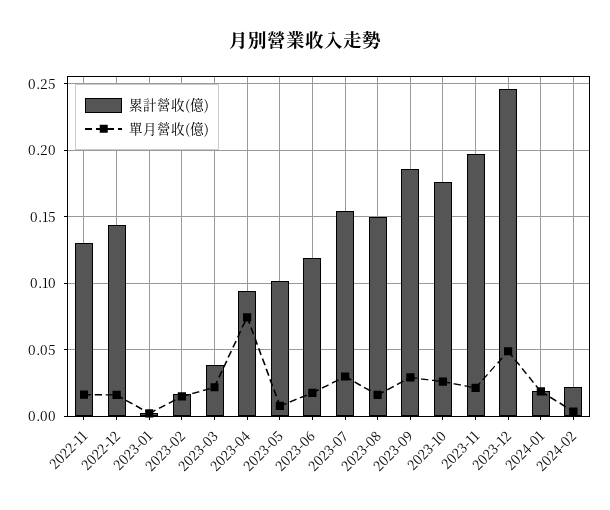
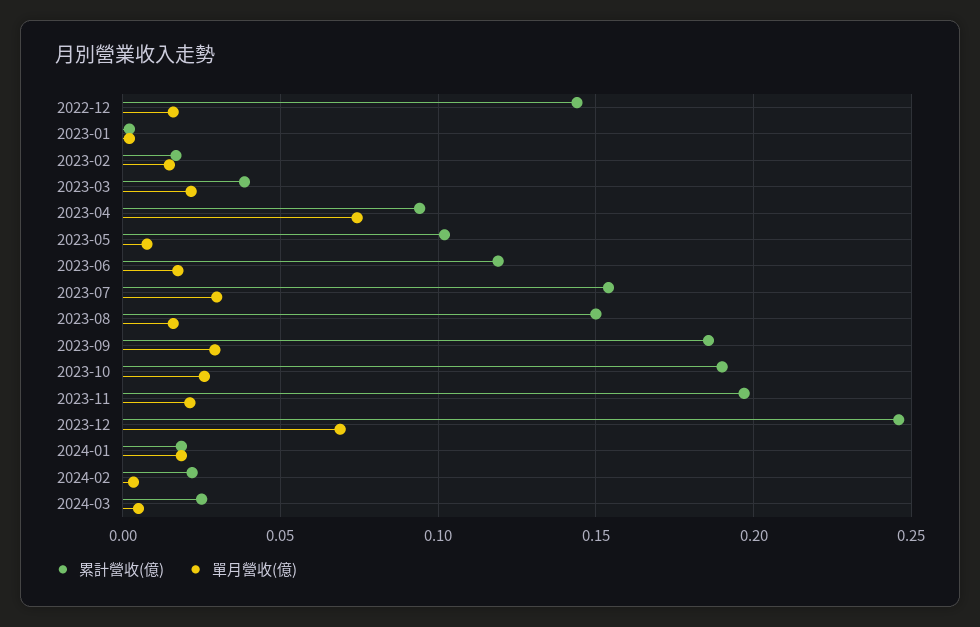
累計營收(億), 2022-11: 0.13 -> none
單月營收(億), 2022-11: 0.015 -> none
累計營收(億), 2023-10: 0.175 -> 0.19
單月營收(億), 2023-12: 0.05 -> 0.07
累計營收(億), 2024-03: none -> 0.025
單月營收(億), 2024-03: none -> 0.005

